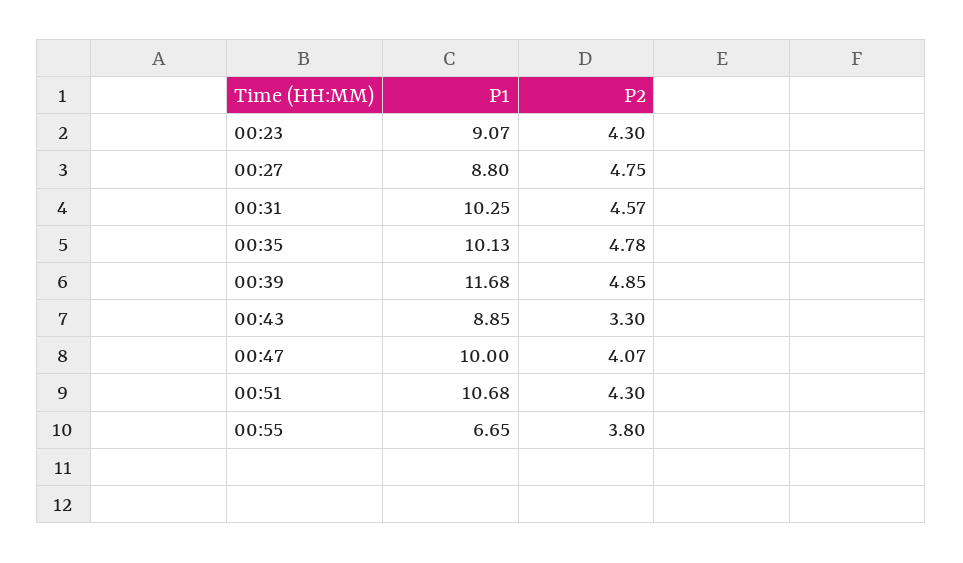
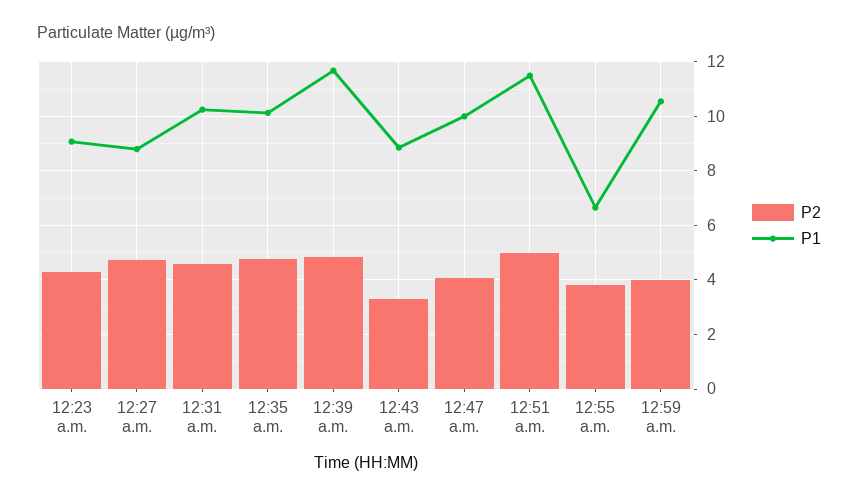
P1, 00:51: 10.68 -> 11.5
P2, 00:51: 4.3 -> 5
P2, 12:59 a.m.: none -> 4
P1, 12:59 a.m.: none -> 10.5

